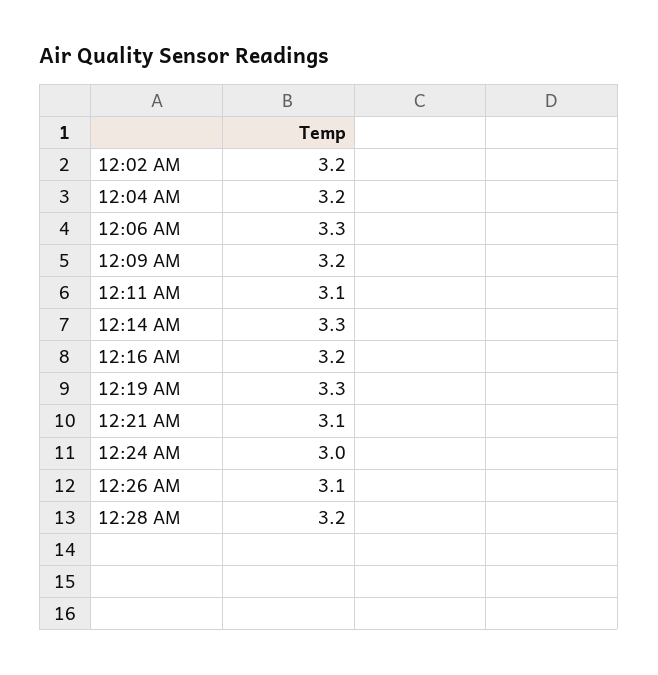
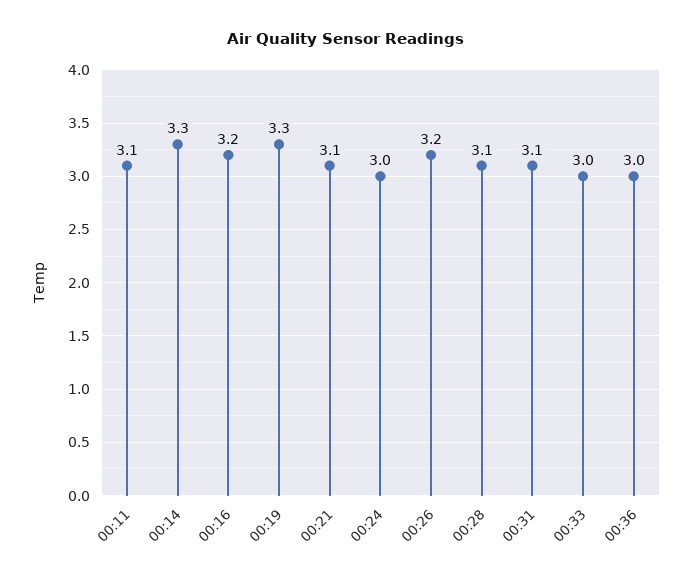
12:02 AM: 3.2 -> none
12:04 AM: 3.2 -> none
12:06 AM: 3.3 -> none
12:09 AM: 3.2 -> none
12:26 AM: 3.1 -> 3.2
12:28 AM: 3.2 -> 3.1
00:31: none -> 3.1
00:33: none -> 3
00:36: none -> 3

